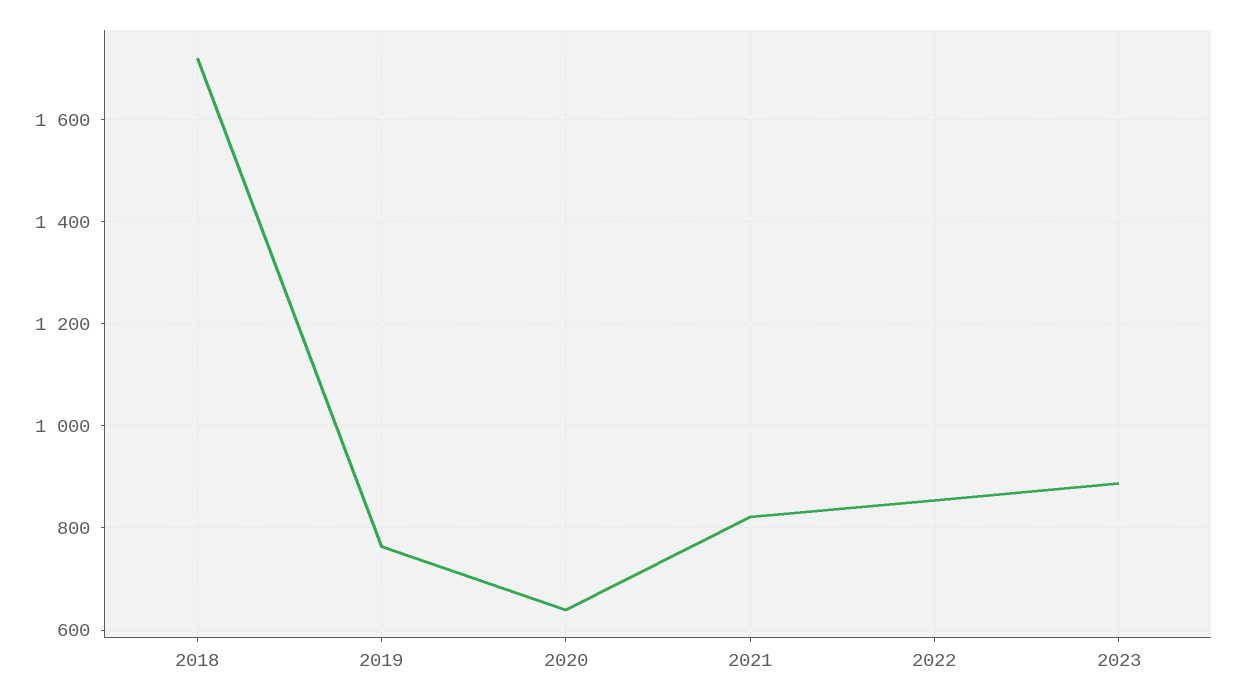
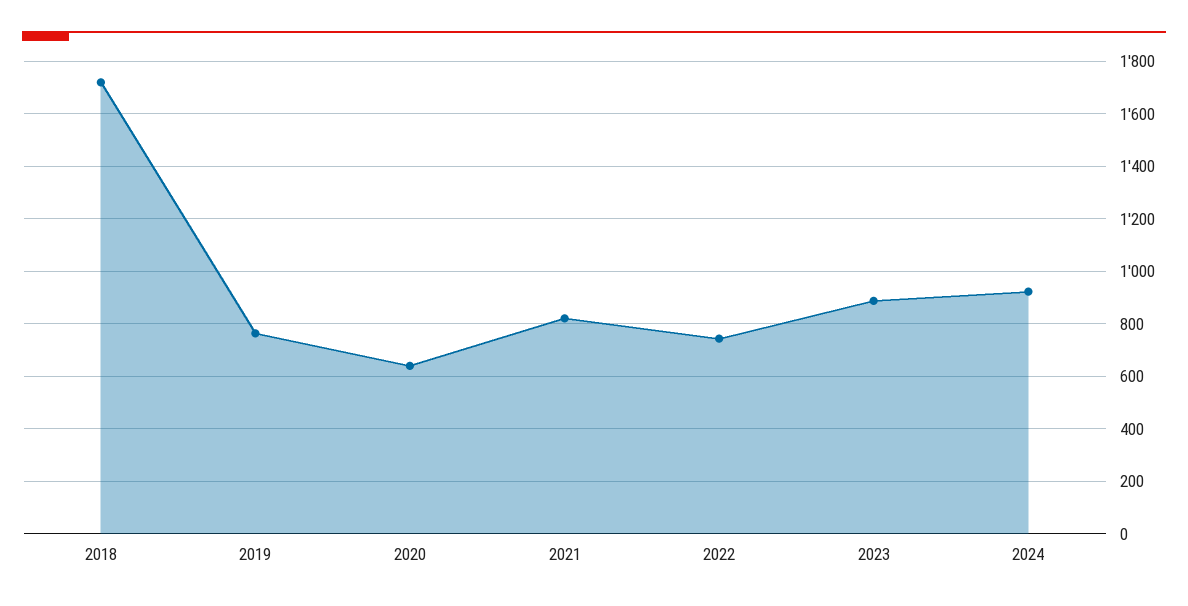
2022: 860 -> 750
2024: none -> 925

